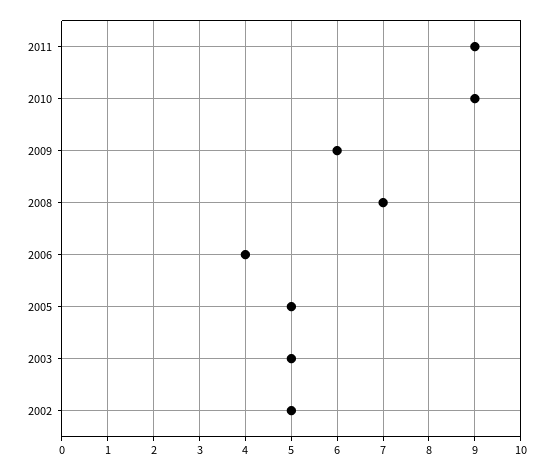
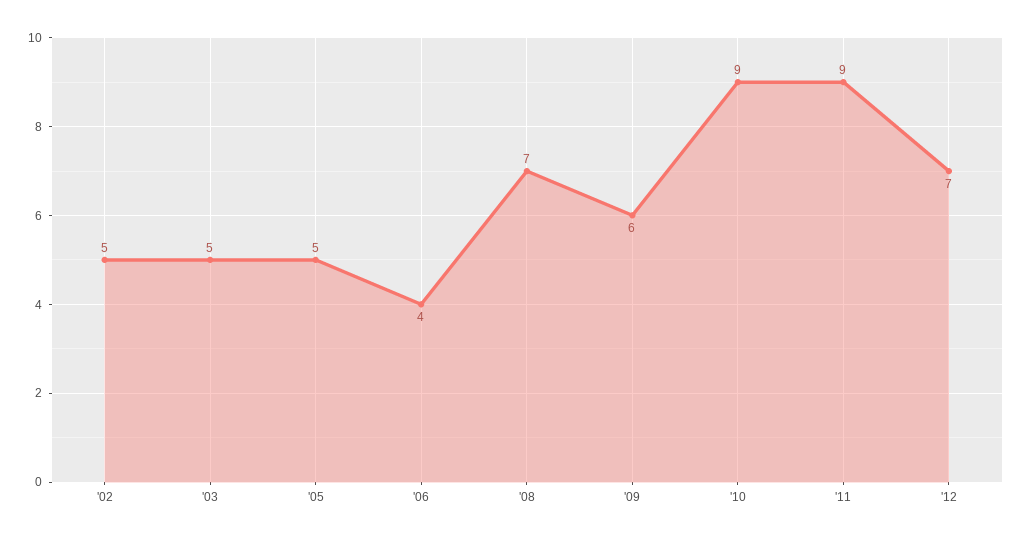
'12: none -> 7

